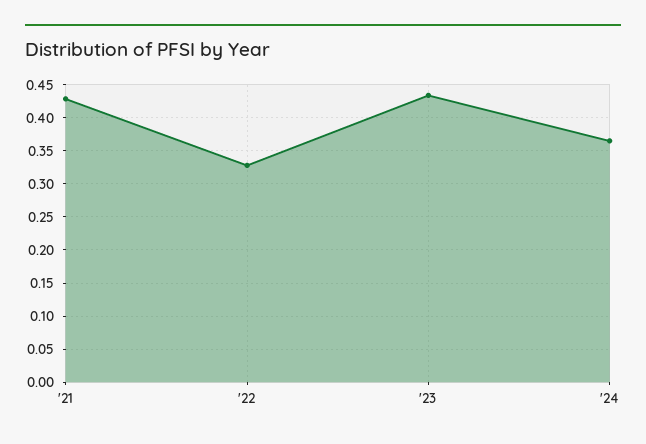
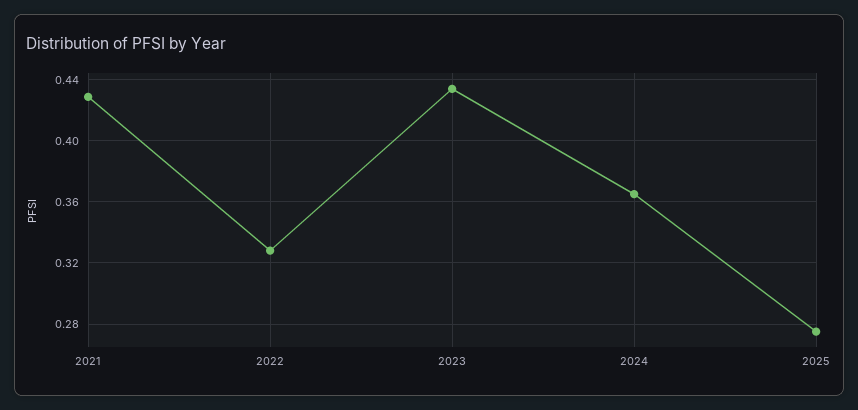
2025: none -> 0.275

